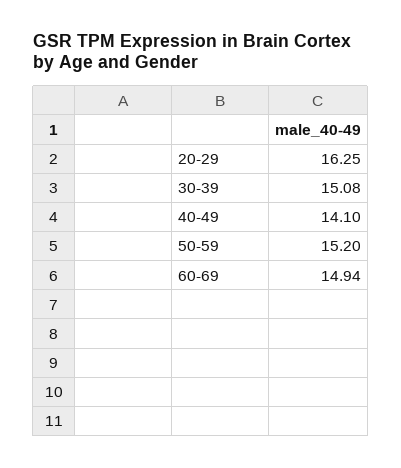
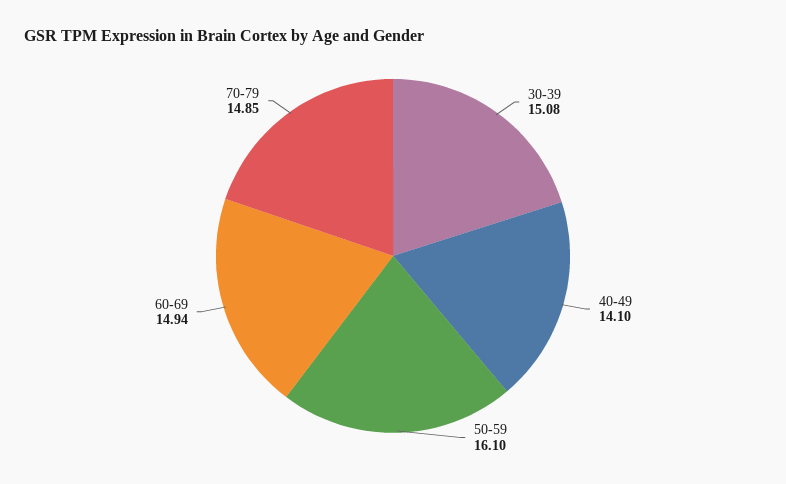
20-29: 16.25 -> none
50-59: 15.2 -> 16.1
70-79: none -> 14.85

